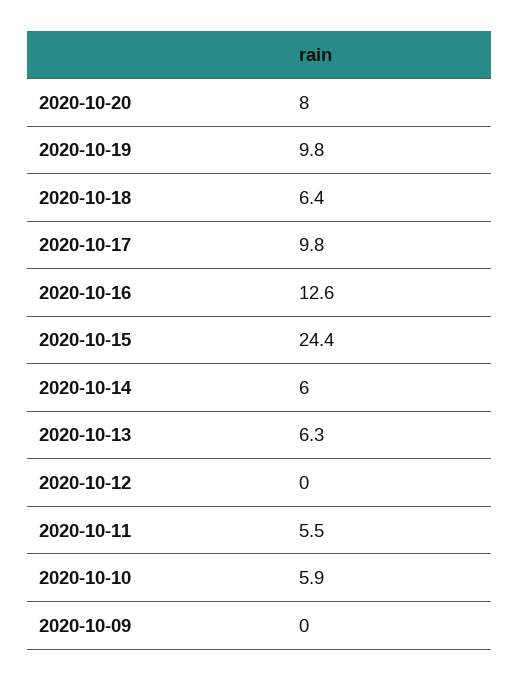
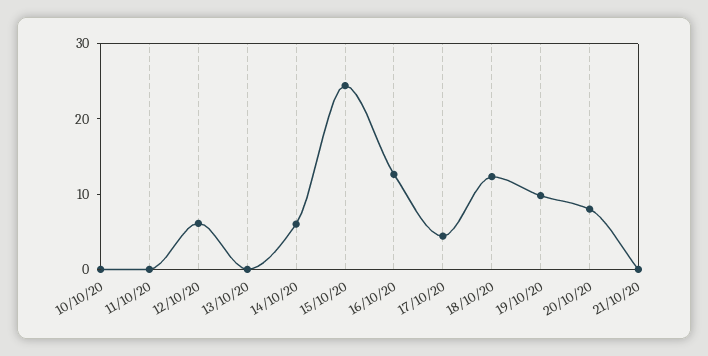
2020-10-18: 6.4 -> 12
2020-10-17: 9.8 -> 4
2020-10-13: 6.3 -> 0
2020-10-12: 0 -> 6
2020-10-11: 5.5 -> 0
2020-10-10: 5.9 -> 0
2020-10-09: 0 -> none
21/10/20: none -> 0

